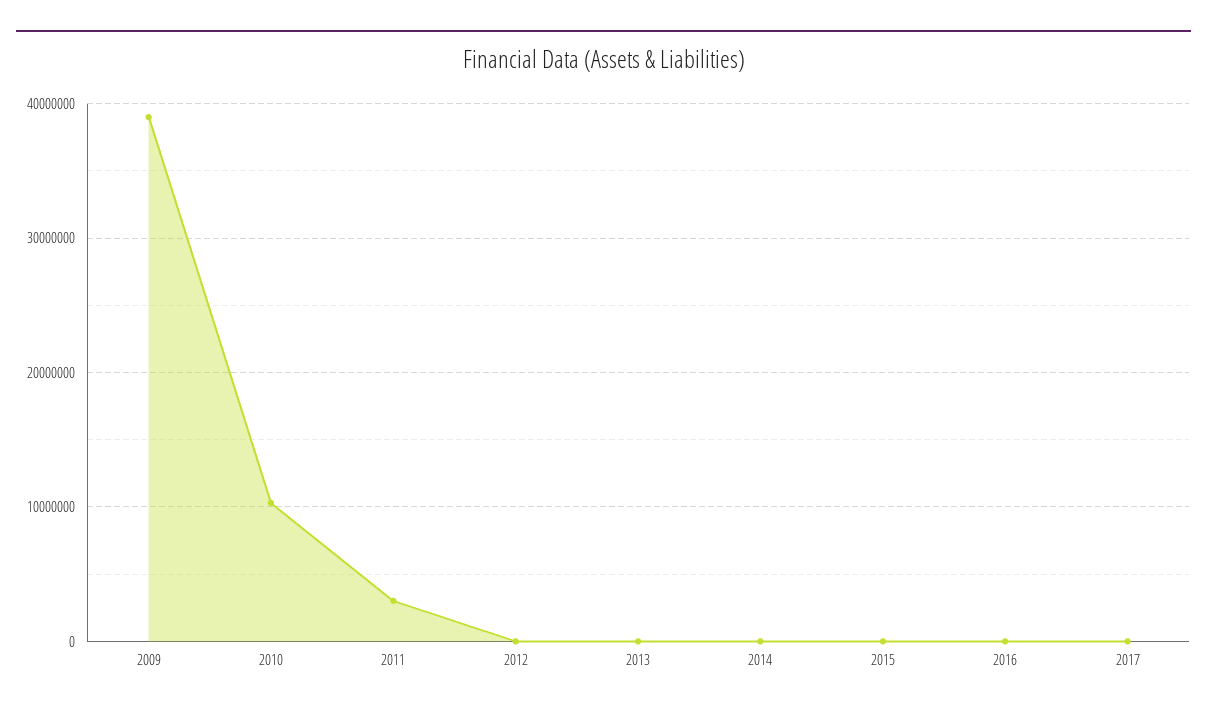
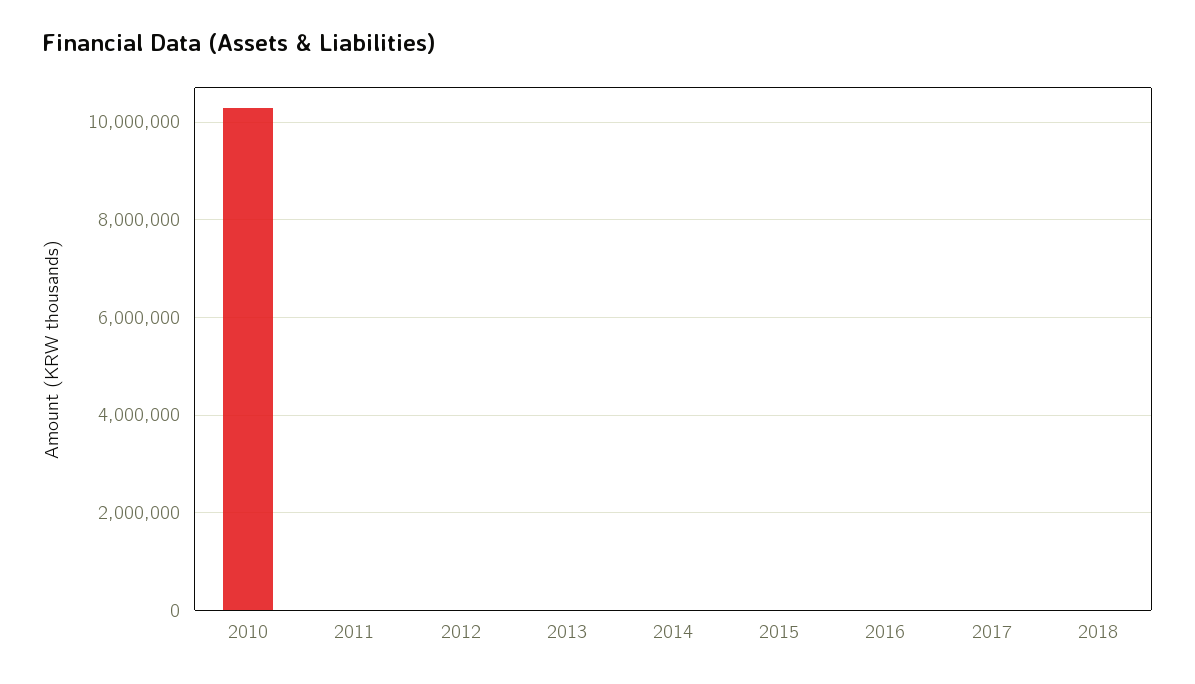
2009: 39000000 -> none
2011: 3000000 -> 0
2018: none -> 0

